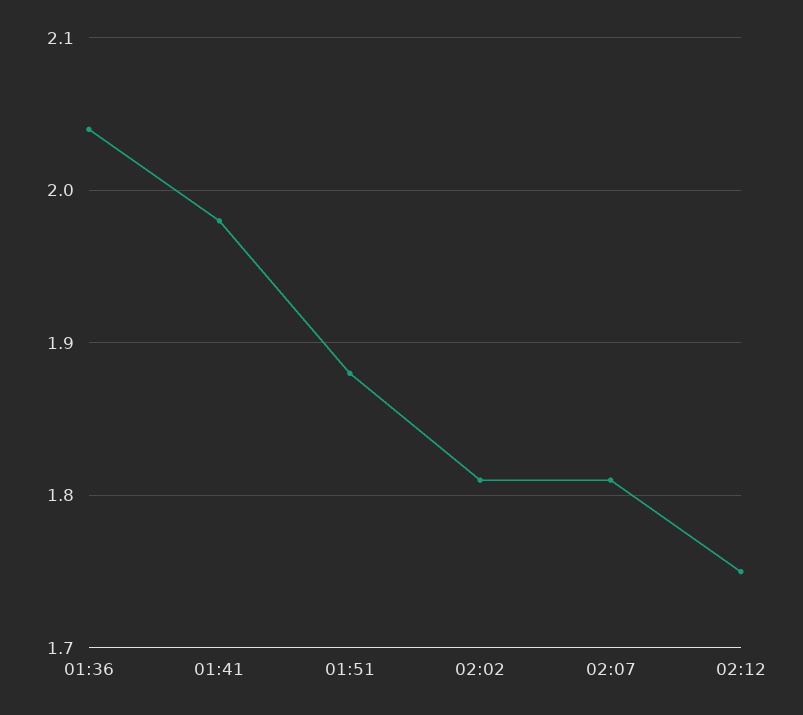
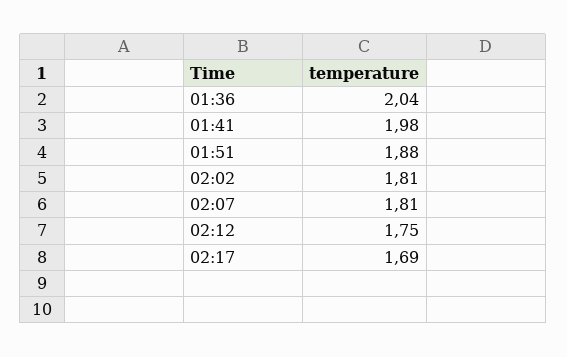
02:17: none -> 1.69

